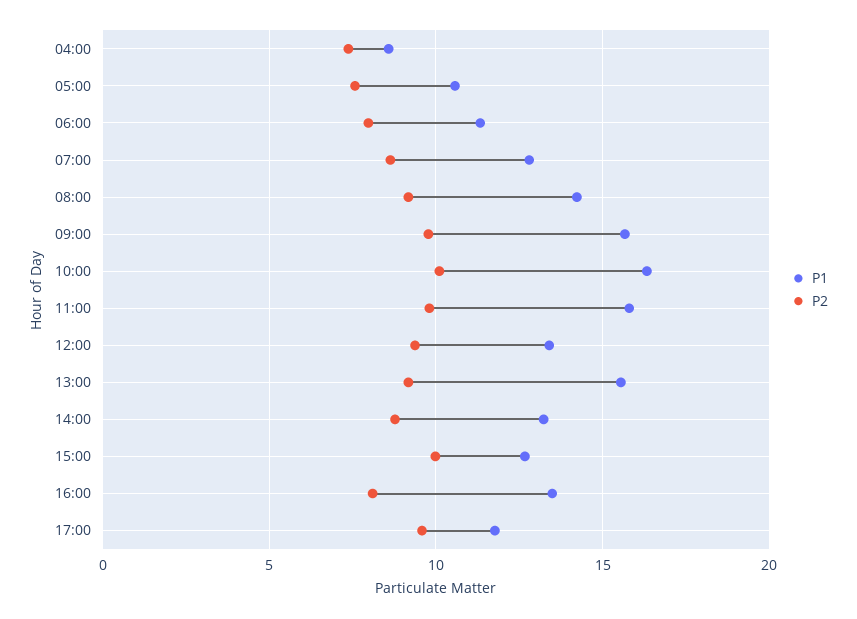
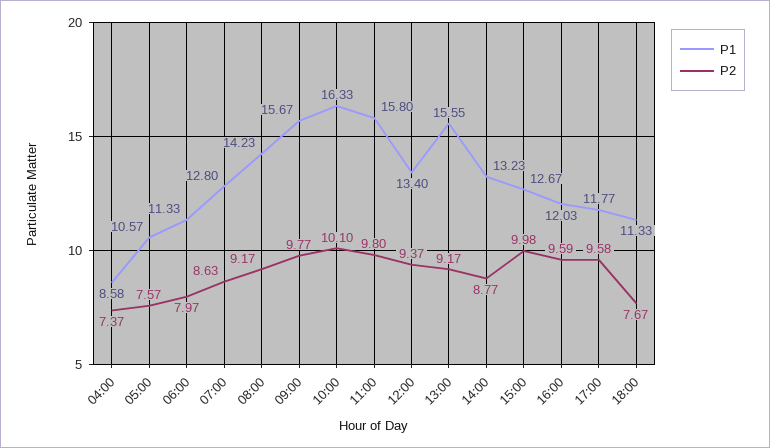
P1, 16:00: 13.5 -> 12.03
P2, 16:00: 8 -> 9.59
P1, 18:00: none -> 11.33
P2, 18:00: none -> 7.67

